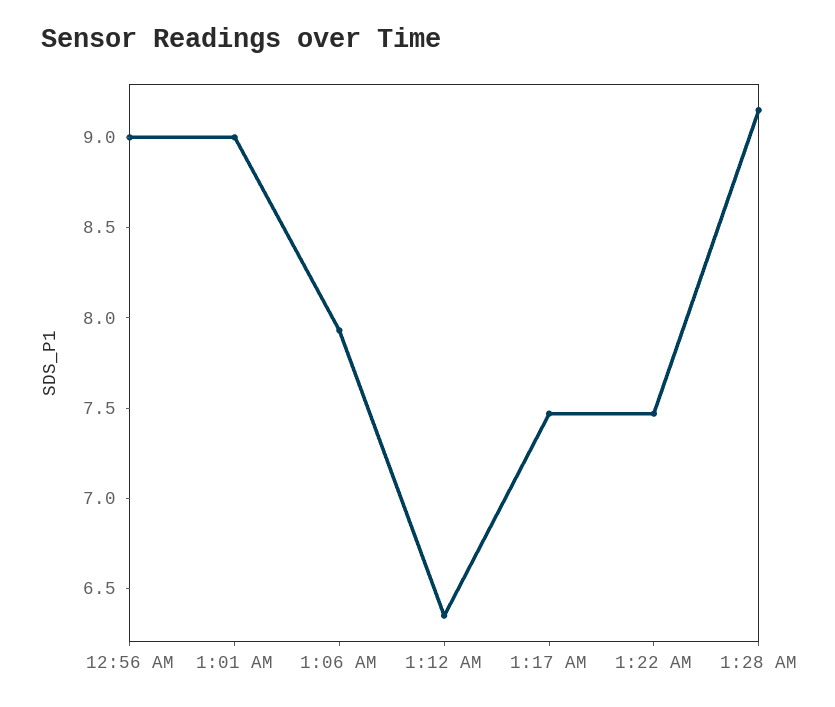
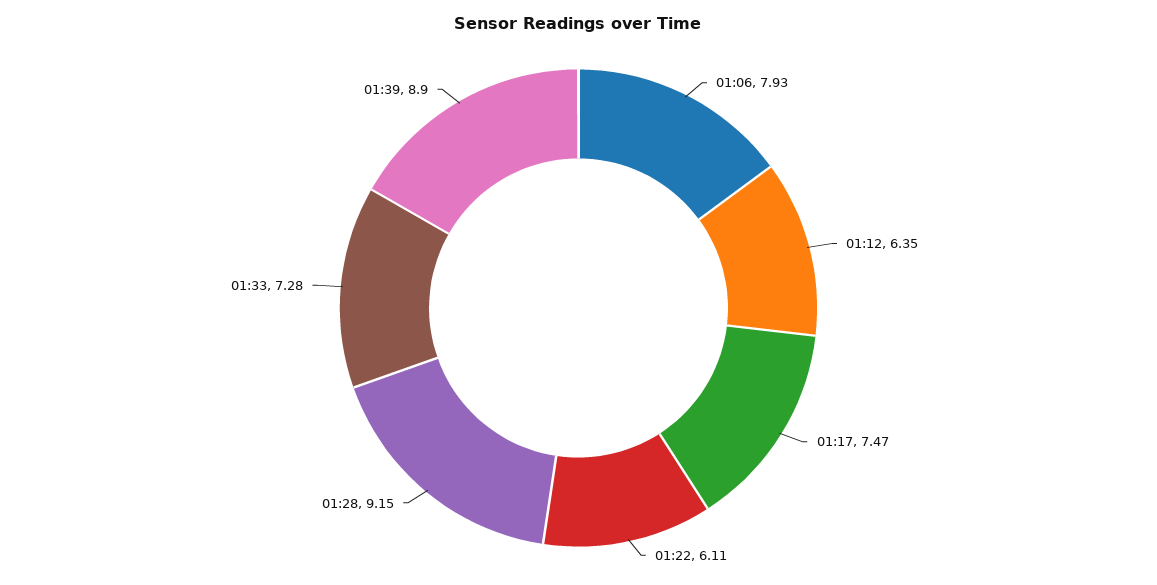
12:56 AM: 9 -> none
1:01 AM: 9 -> none
1:22 AM: 7.5 -> 6.11
01:33: none -> 7.28
01:39: none -> 8.9

